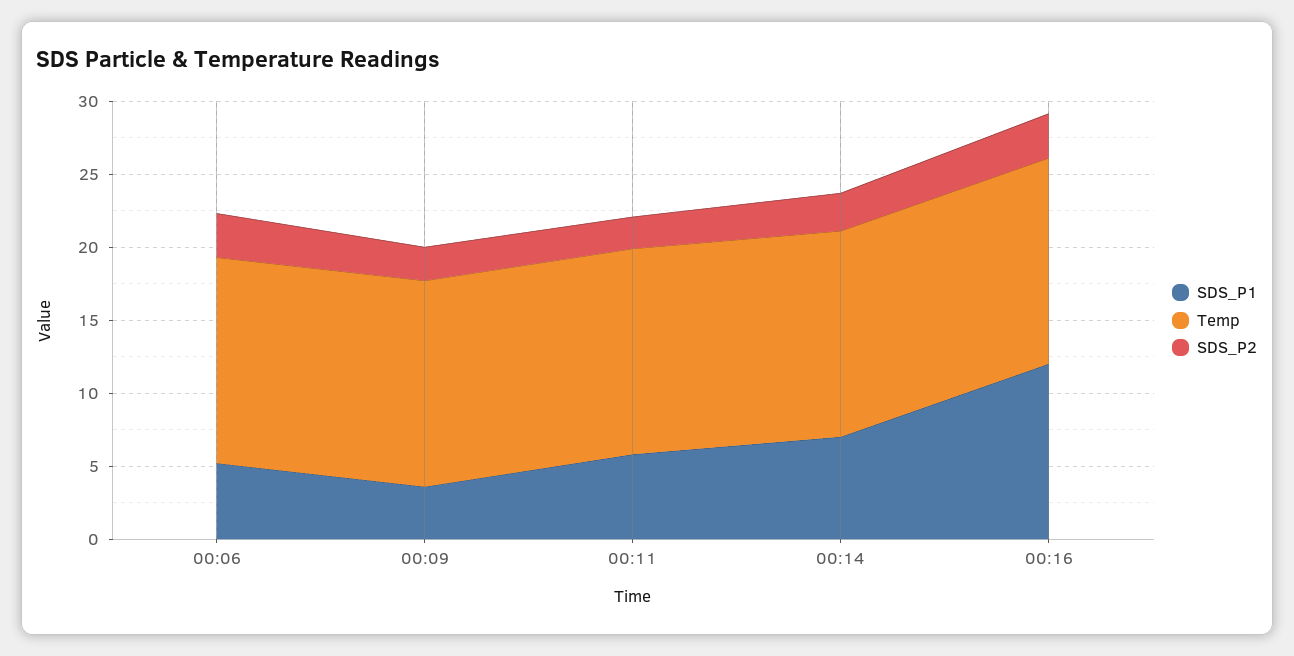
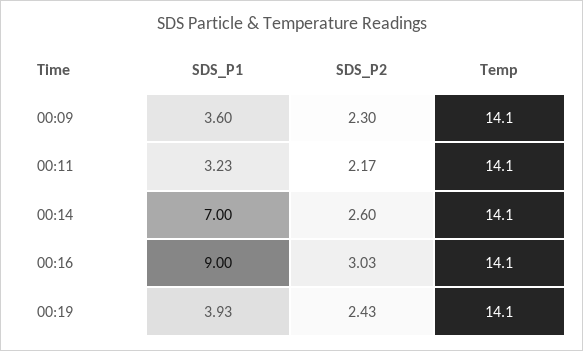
SDS_P1, 00:06: 5 -> none
Temp, 00:06: 14 -> none
SDS_P2, 00:06: 3 -> none
SDS_P1, 00:11: 6 -> 3.23
SDS_P1, 00:16: 12 -> 9
SDS_P1, 00:19: none -> 3.93
SDS_P2, 00:19: none -> 2.43
Temp, 00:19: none -> 14.1

